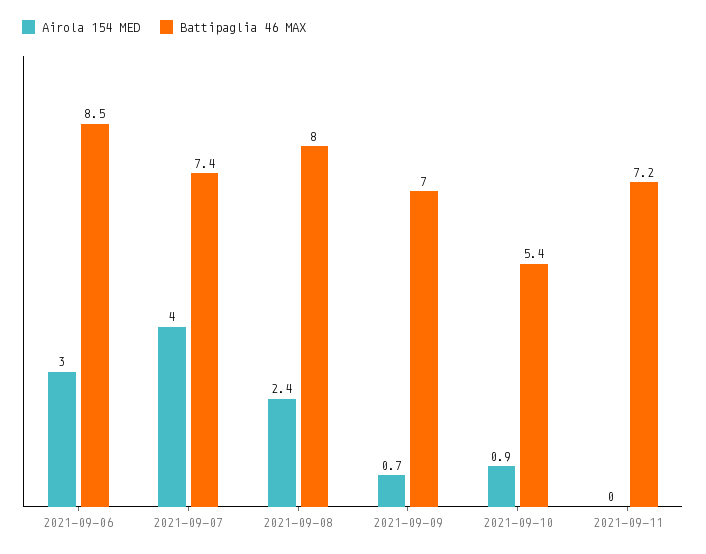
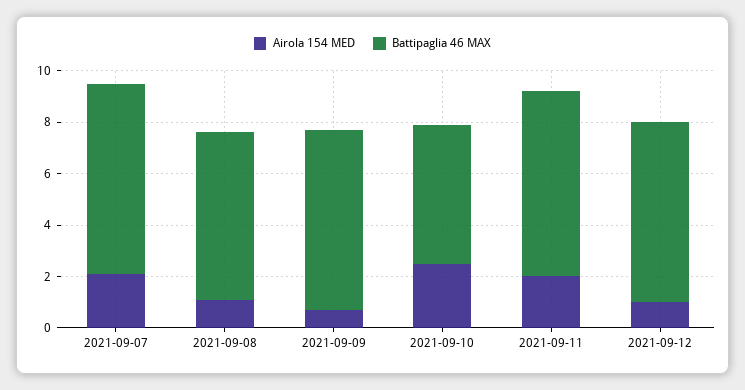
Airola 154 MED, 2021-09-06: 3 -> none
Battipaglia 46 MAX, 2021-09-06: 8.5 -> none
Airola 154 MED, 2021-09-07: 4 -> 2
Airola 154 MED, 2021-09-08: 2.4 -> 1
Battipaglia 46 MAX, 2021-09-08: 8 -> 6.5
Airola 154 MED, 2021-09-10: 0.9 -> 2.5
Airola 154 MED, 2021-09-11: 0 -> 2
Airola 154 MED, 2021-09-12: none -> 1
Battipaglia 46 MAX, 2021-09-12: none -> 7

